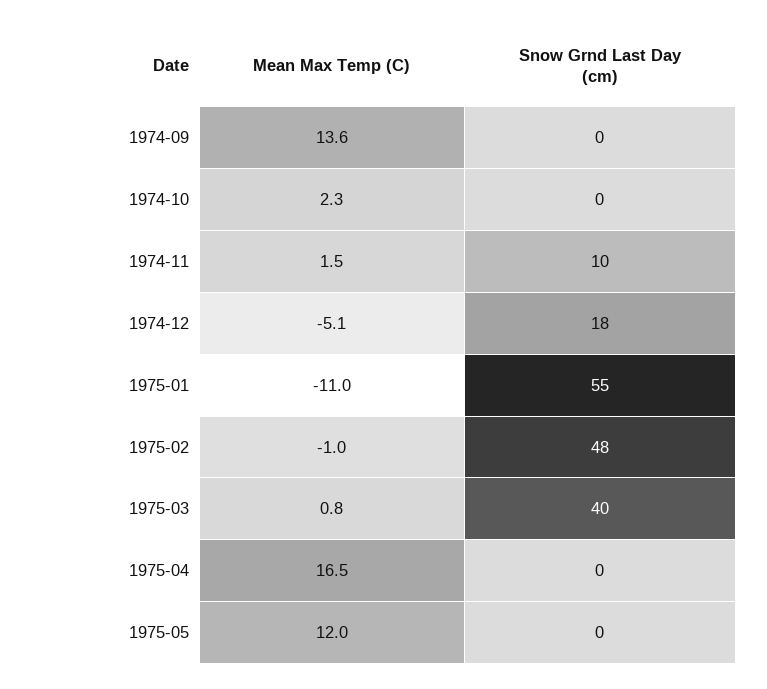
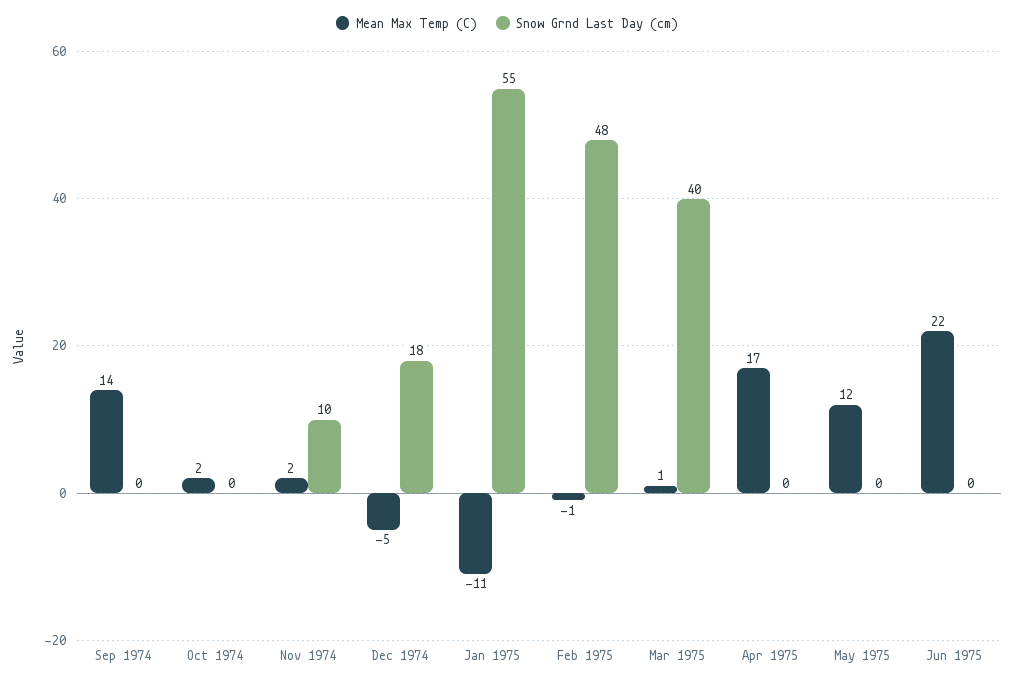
Mean Max Temp (C), Jun 1975: none -> 22
Snow Grnd Last Day (cm), Jun 1975: none -> 0

